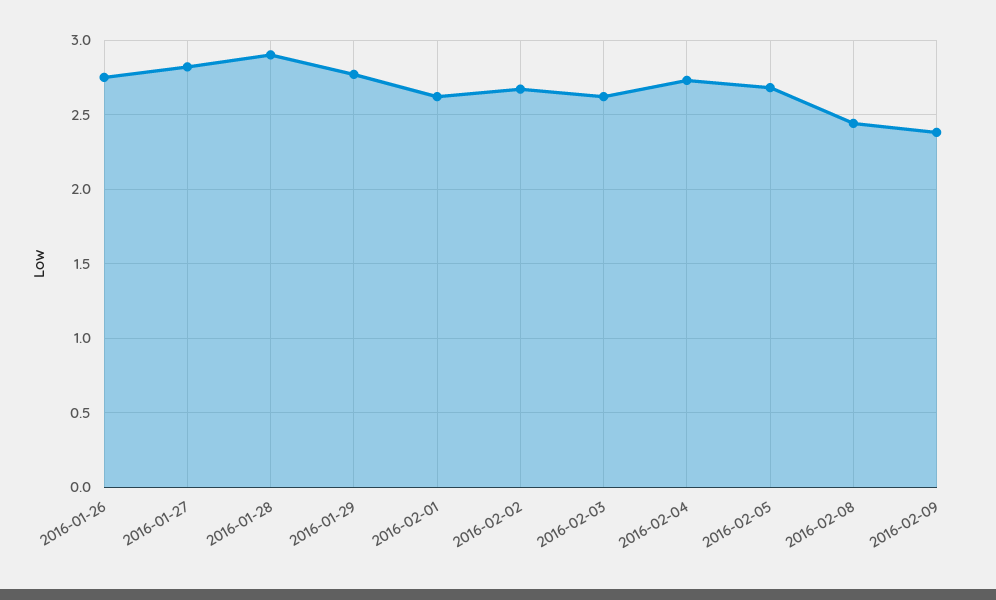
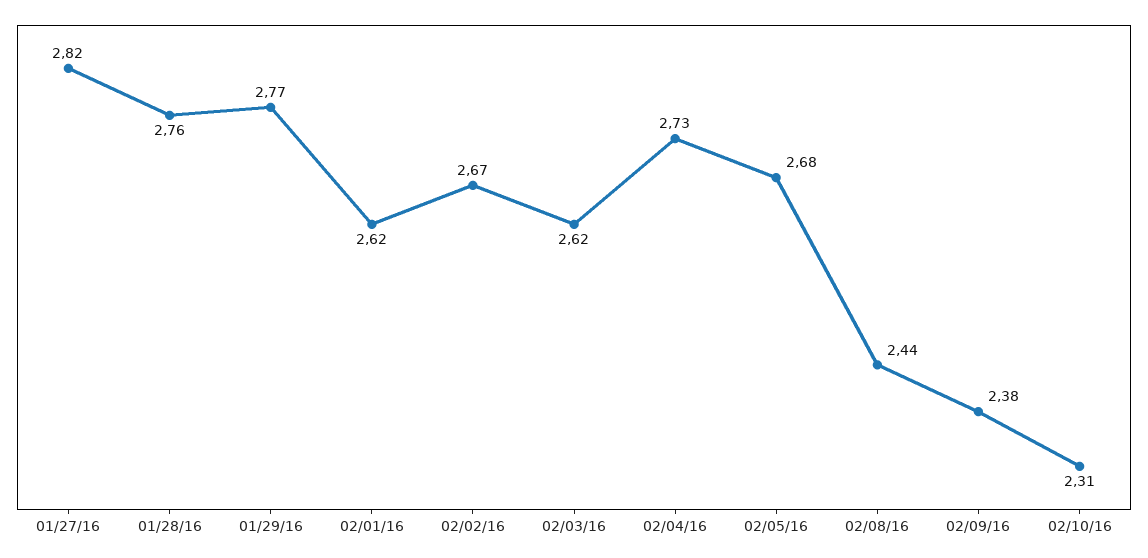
2016-01-26: 2.75 -> none
2016-01-28: 2.9 -> 2.76
02/10/16: none -> 2.31

